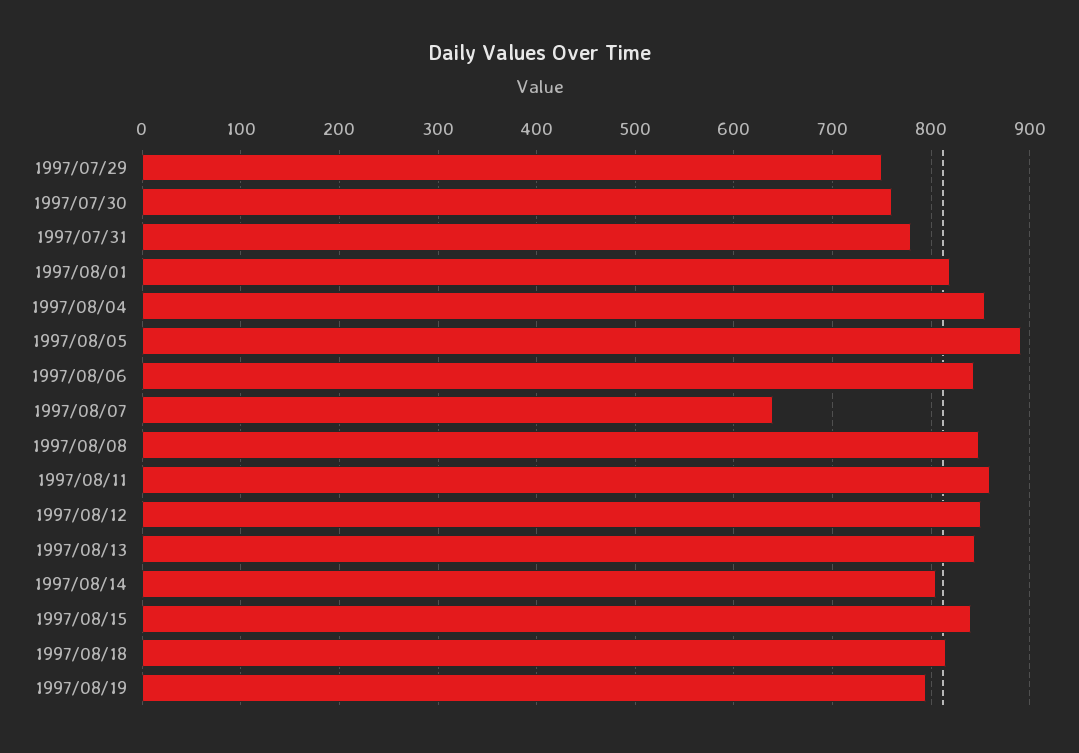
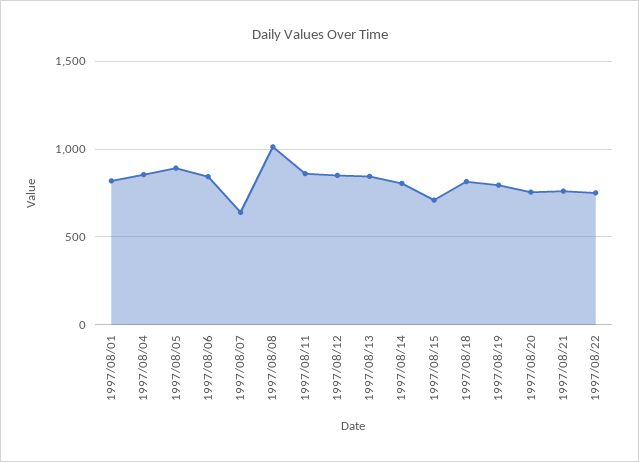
1997/07/29: 750 -> none
1997/07/30: 760 -> none
1997/07/31: 780 -> none
1997/08/08: 850 -> 1000
1997/08/15: 840 -> 700
1997/08/20: none -> 750
1997/08/21: none -> 750
1997/08/22: none -> 750

